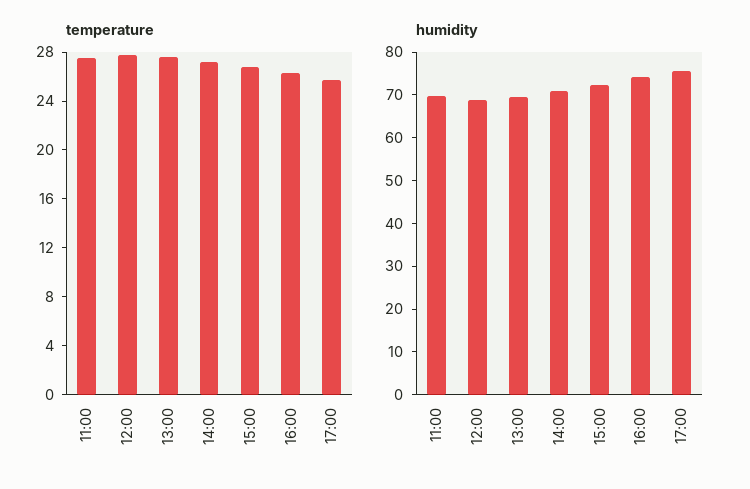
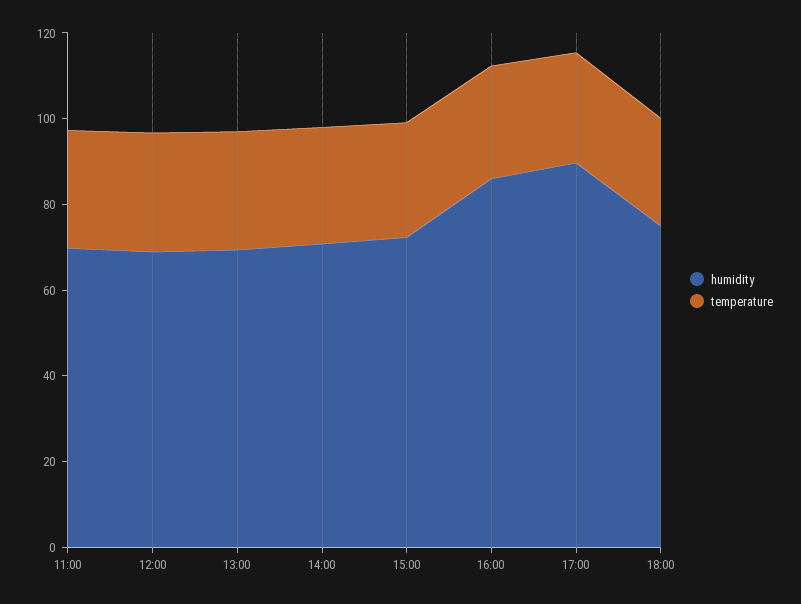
humidity, 16:00: 74 -> 85
humidity, 17:00: 76 -> 90
humidity, 18:00: none -> 75
temperature, 18:00: none -> 25

